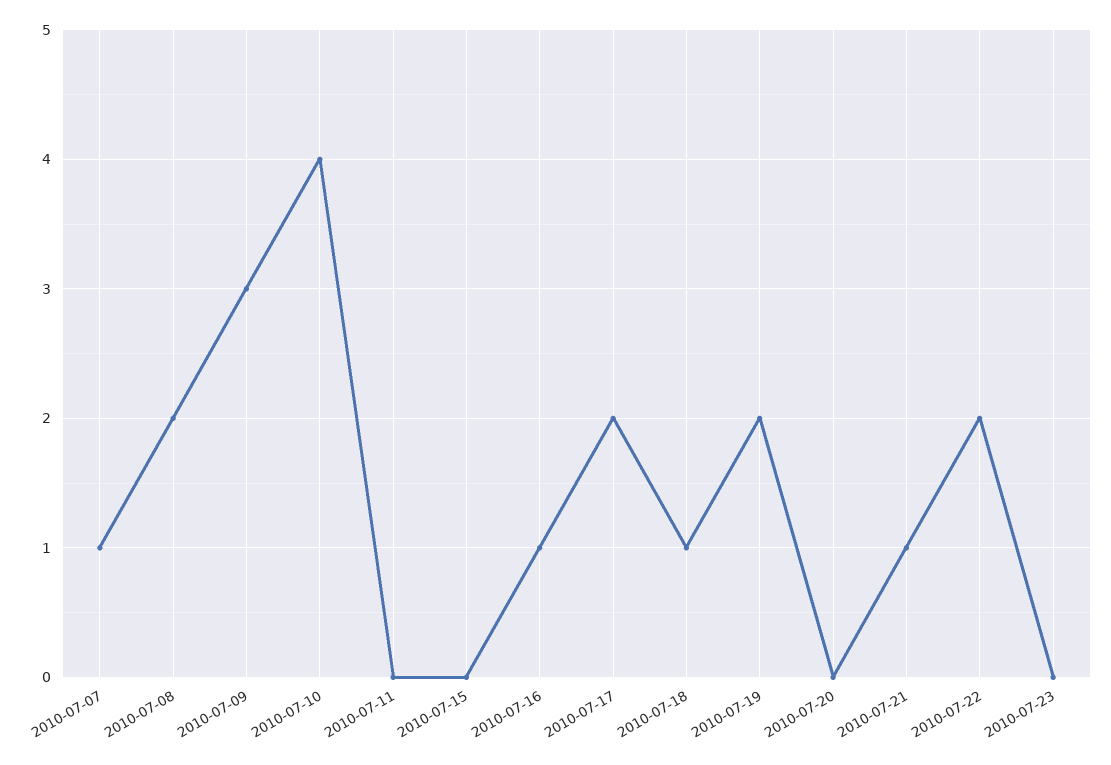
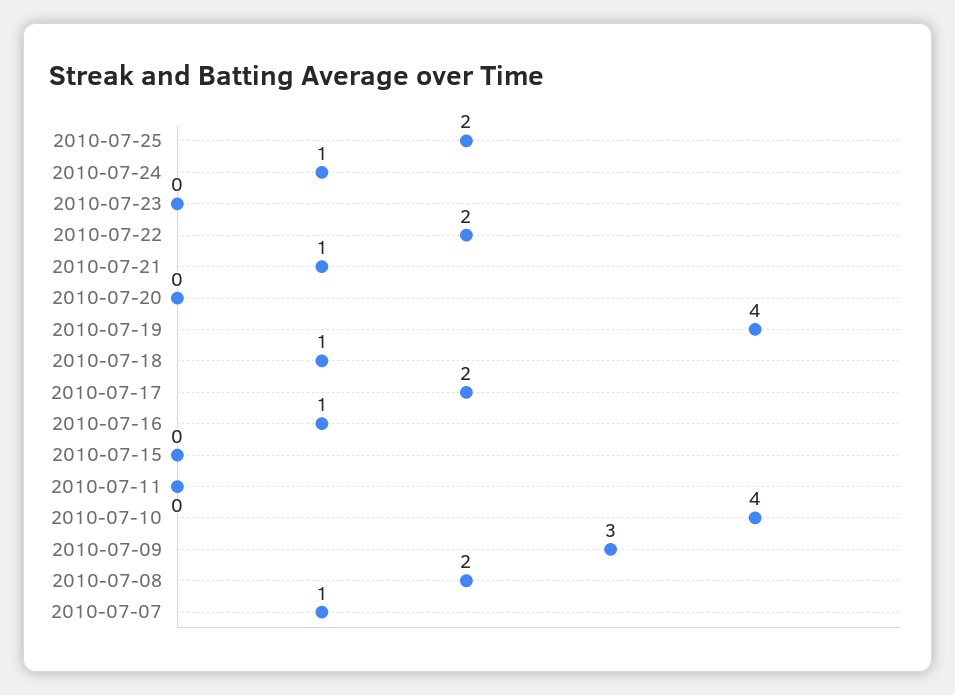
2010-07-19: 2 -> 4
2010-07-25: none -> 2
2010-07-24: none -> 1

